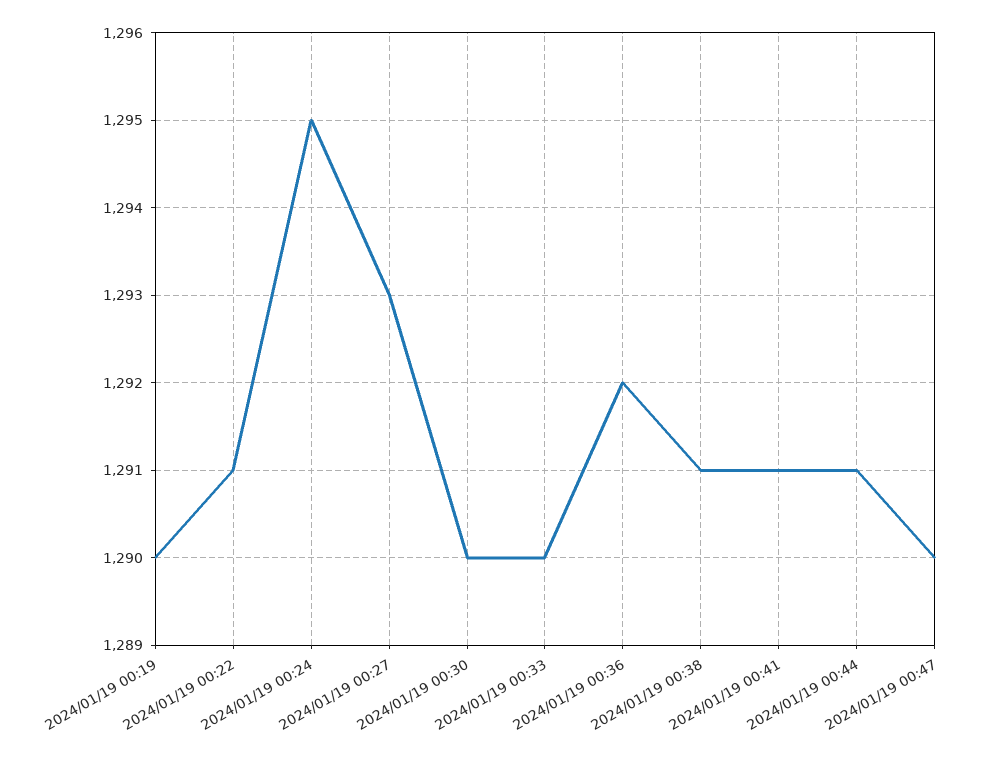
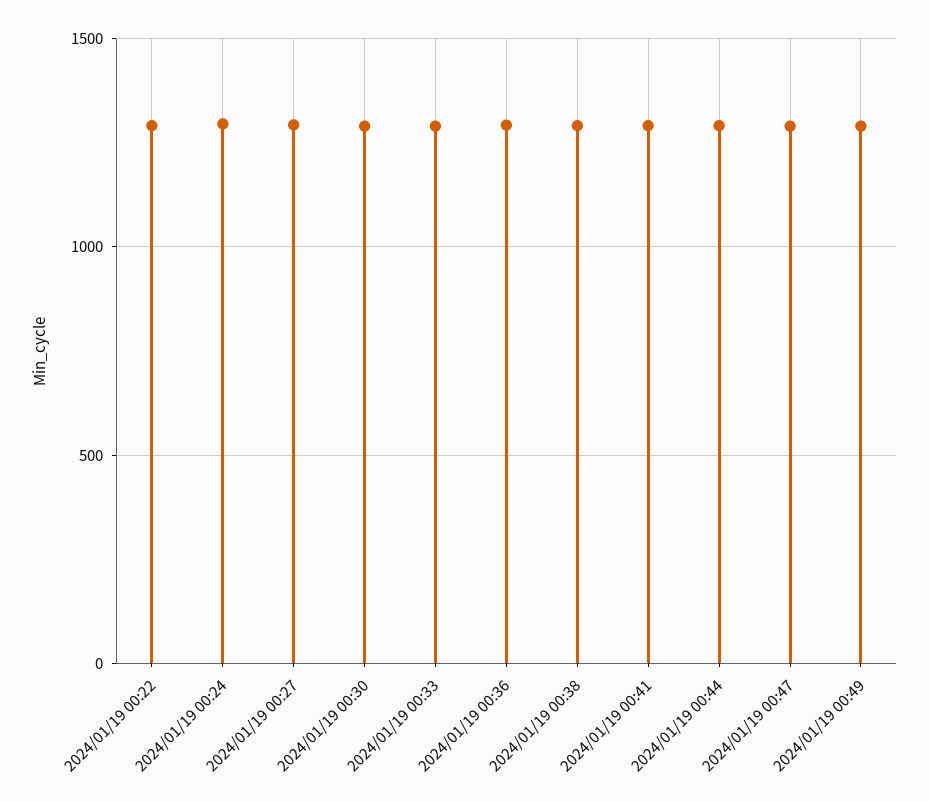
2024/01/19 00:19: 1290 -> none
2024/01/19 00:49: none -> 1300

